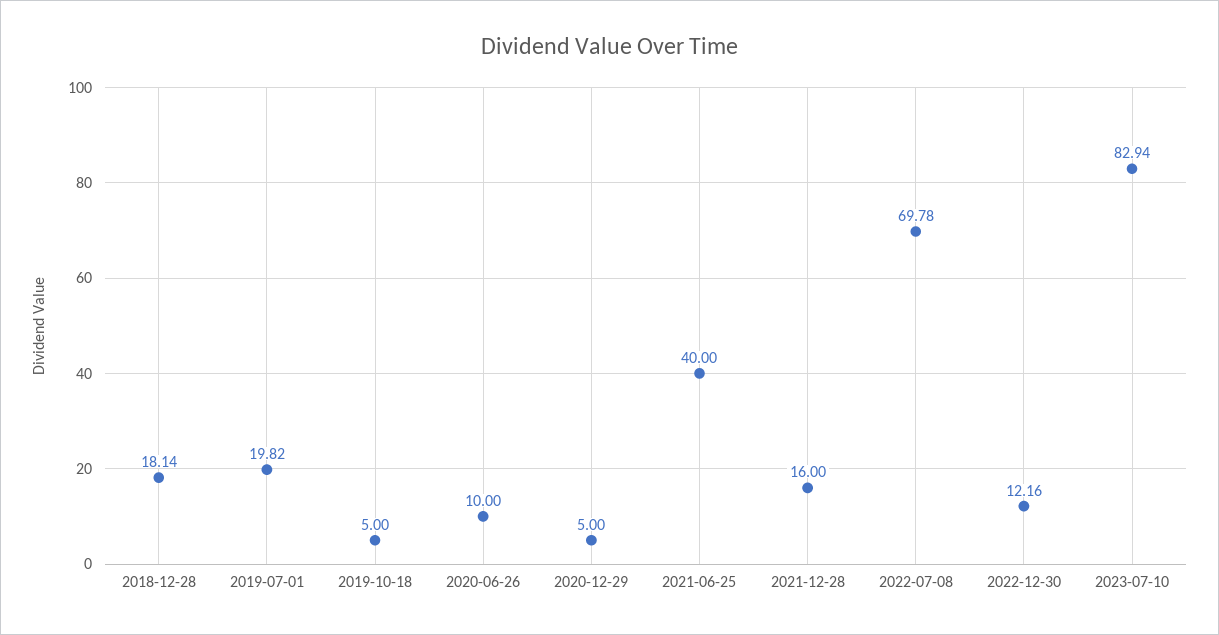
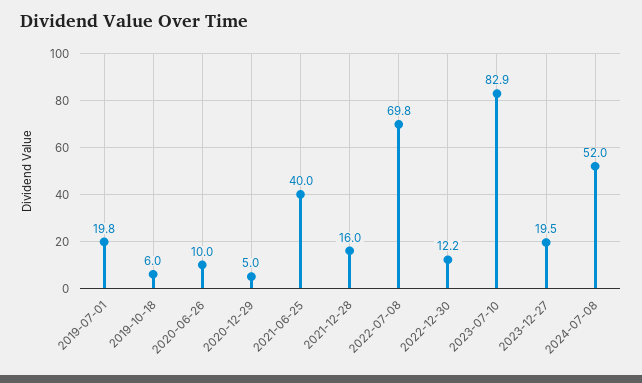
2018-12-28: 18.14 -> none
2019-10-18: 5 -> 6
2023-12-27: none -> 19.5
2024-07-08: none -> 52

